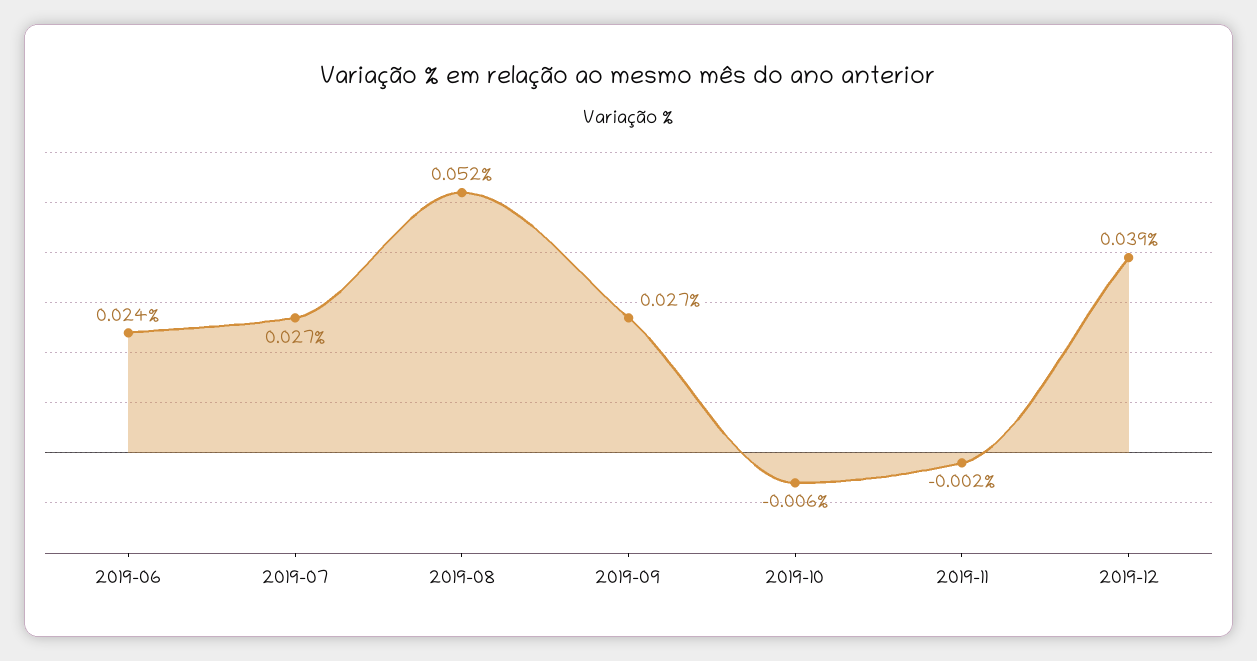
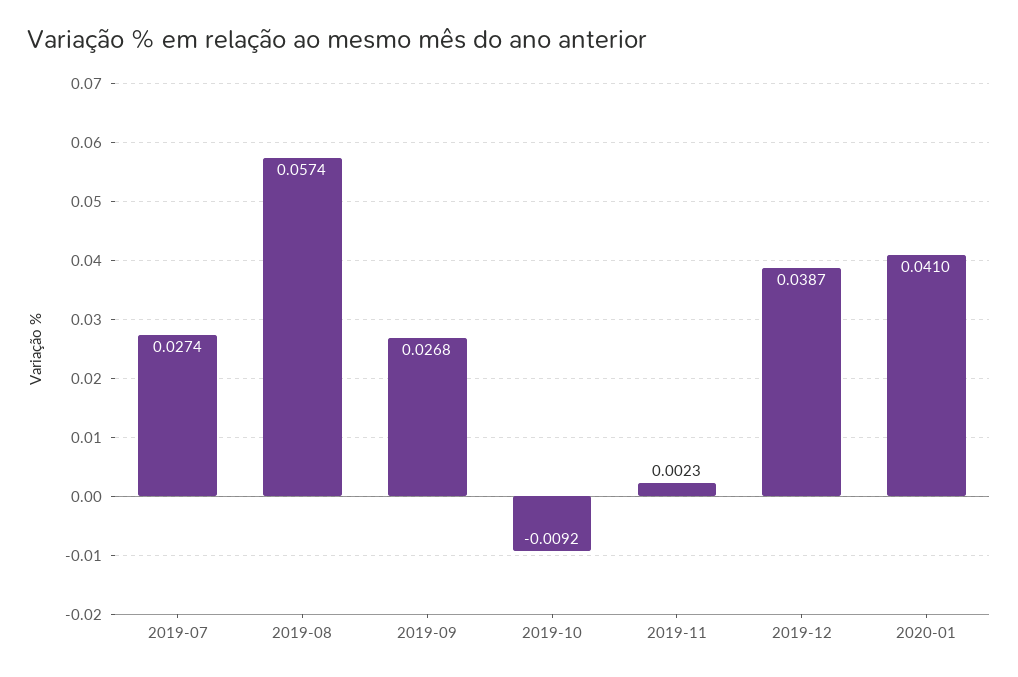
2019-06: 0.024 -> none
2019-08: 0.052 -> 0.0574
2019-10: -0.006 -> -0.0092
2019-11: -0.002 -> 0.0023
2020-01: none -> 0.041

